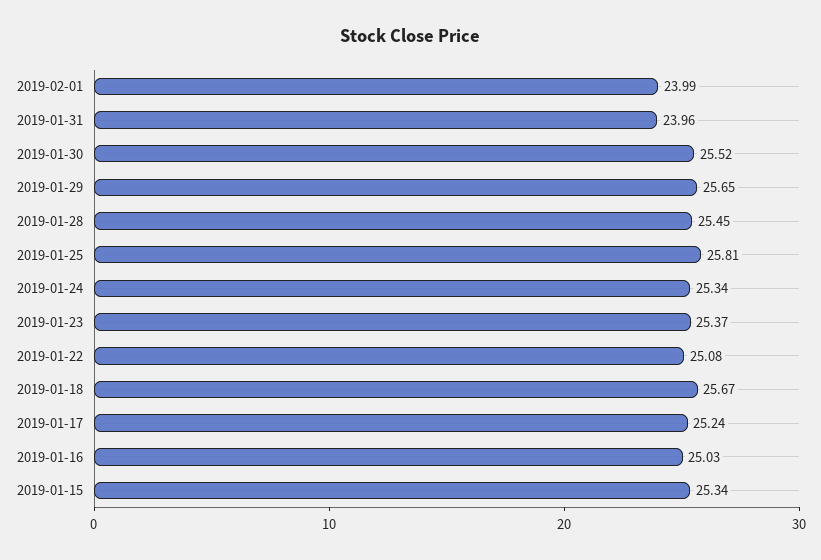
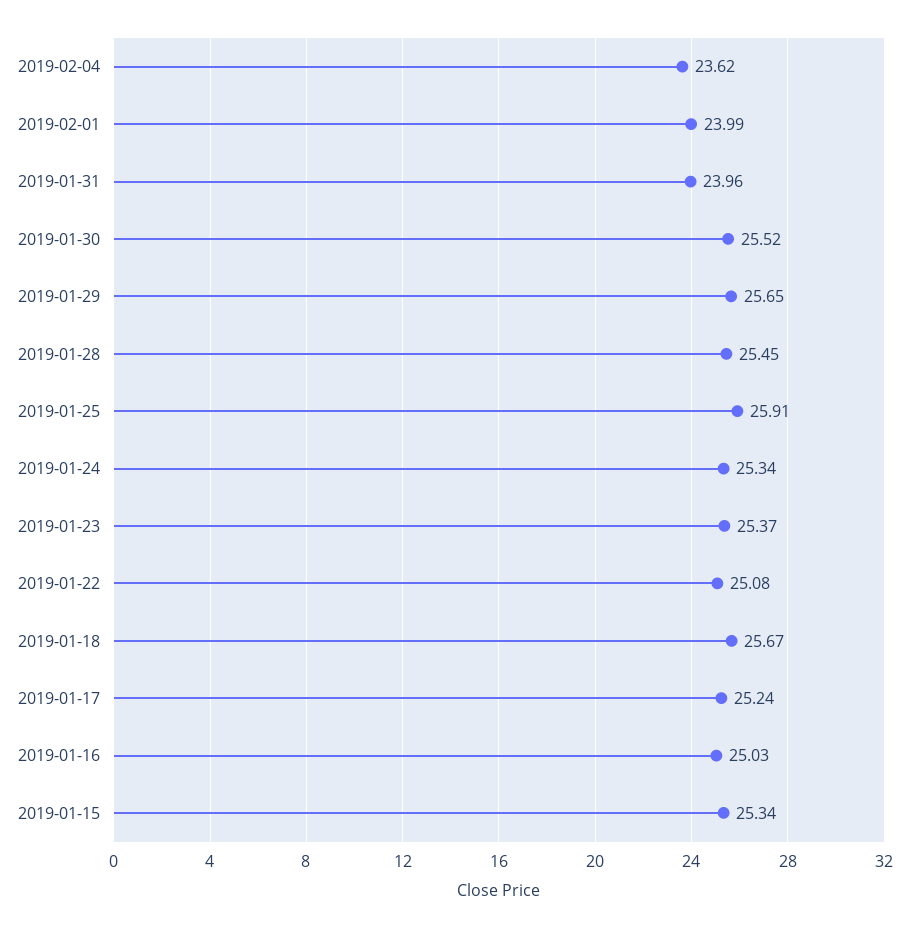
2019-01-25: 25.81 -> 25.91
2019-02-04: none -> 23.62

